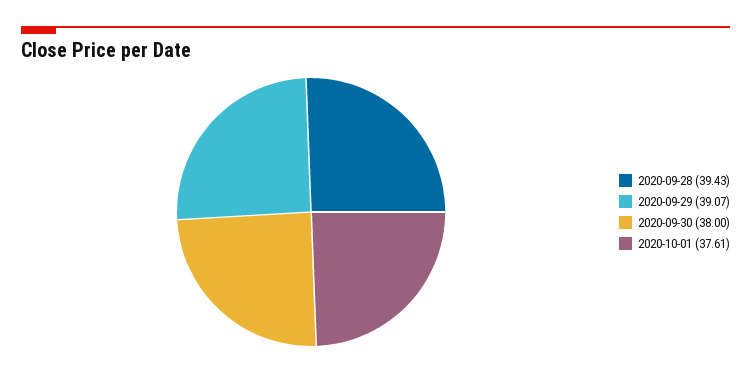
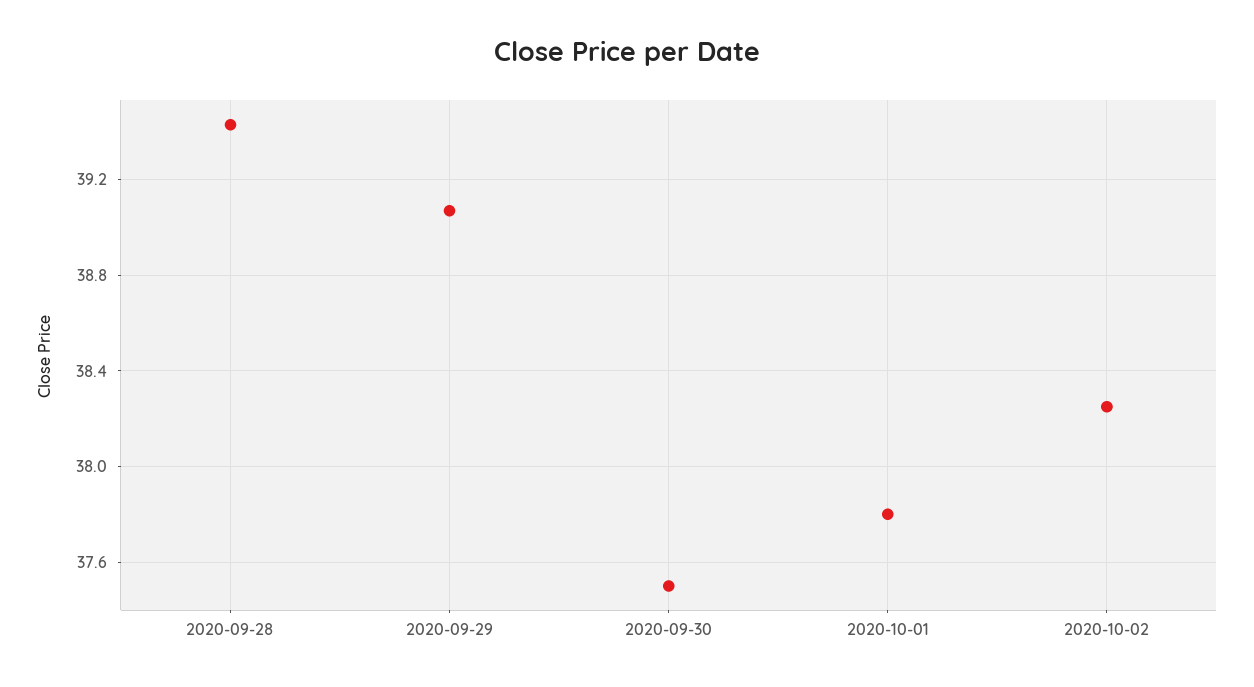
2020-09-30: 38 -> 37.5
2020-10-01: 37.61 -> 37.8
2020-10-02: none -> 38.25

